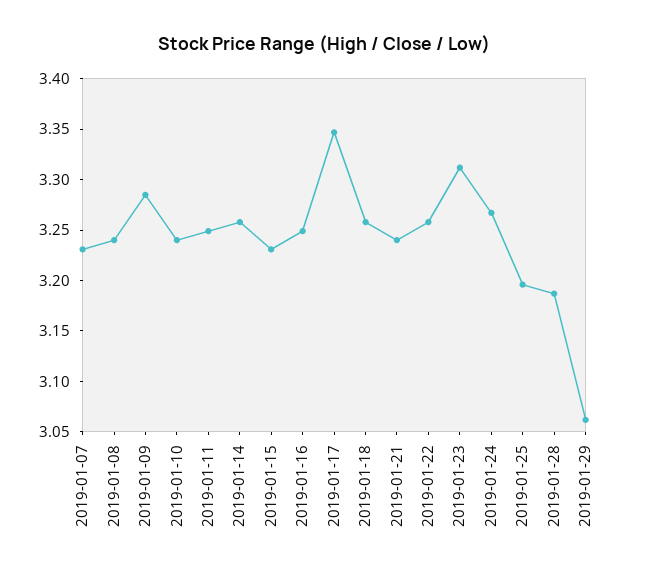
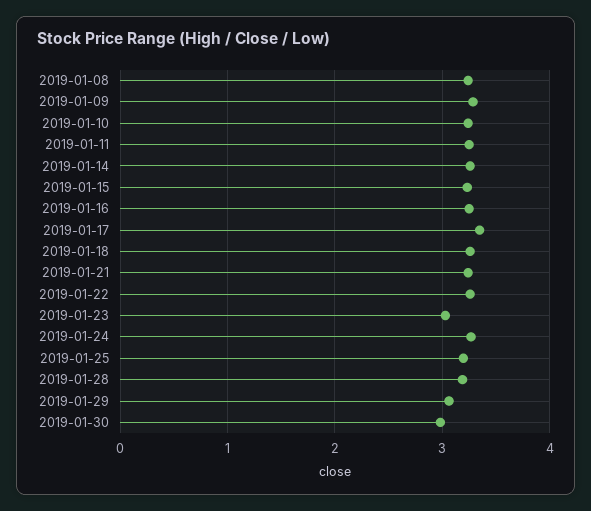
2019-01-07: 3.23 -> none
2019-01-23: 3.31 -> 3
2019-01-30: none -> 3

